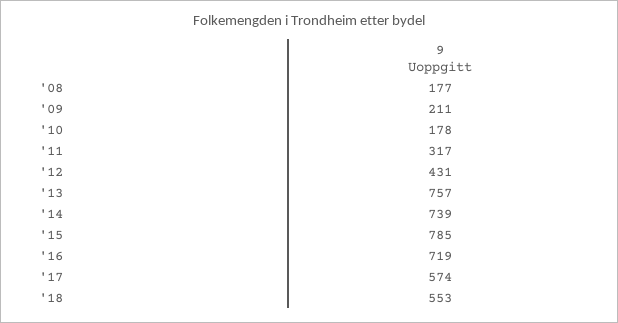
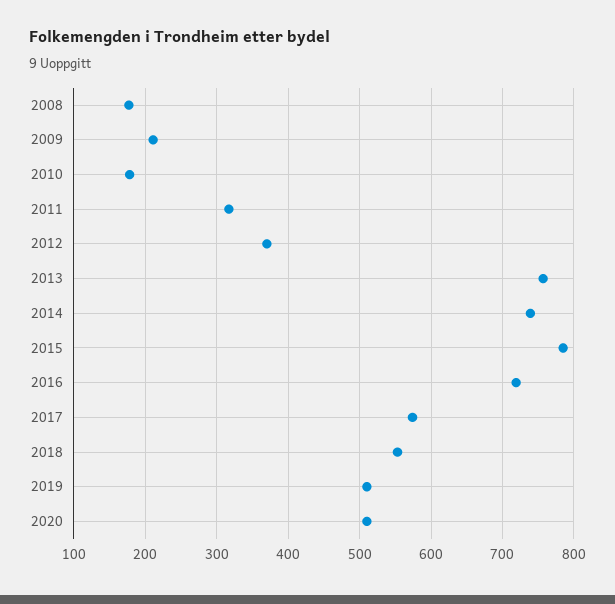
'12: 431 -> 370
2019: none -> 510
2020: none -> 510

